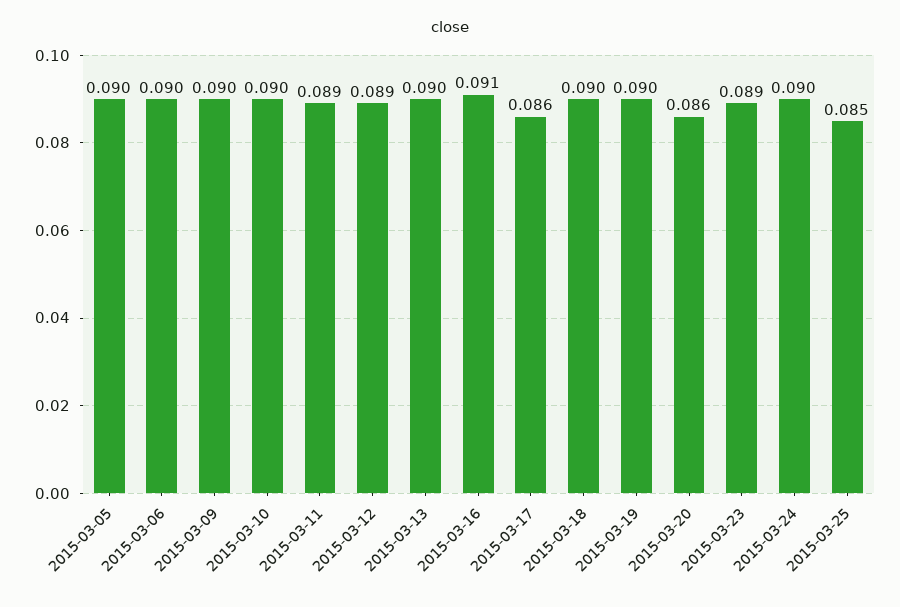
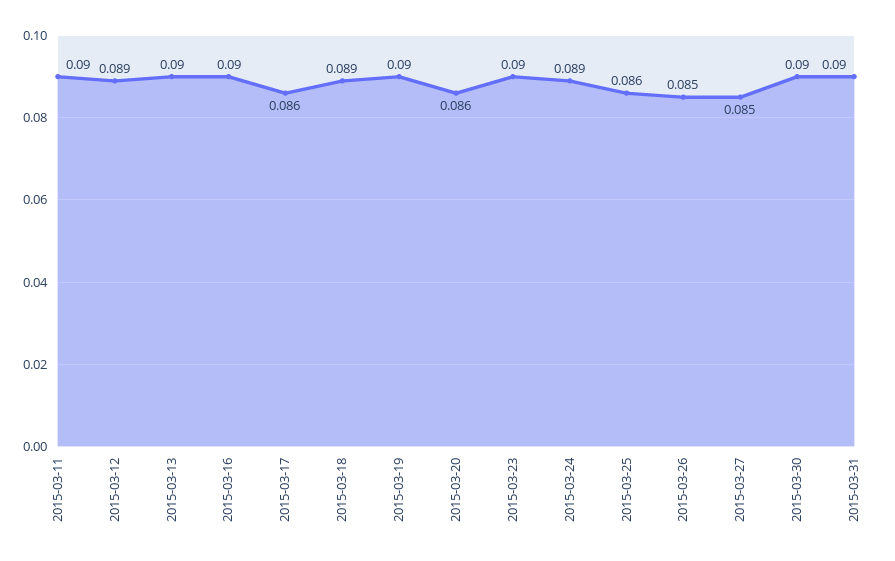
2015-03-05: 0.09 -> none
2015-03-06: 0.09 -> none
2015-03-09: 0.09 -> none
2015-03-10: 0.09 -> none
2015-03-11: 0.089 -> 0.09
2015-03-16: 0.091 -> 0.09
2015-03-18: 0.09 -> 0.089
2015-03-23: 0.089 -> 0.09
2015-03-24: 0.09 -> 0.089
2015-03-25: 0.085 -> 0.086
2015-03-26: none -> 0.085
2015-03-27: none -> 0.085
2015-03-30: none -> 0.09
2015-03-31: none -> 0.09

